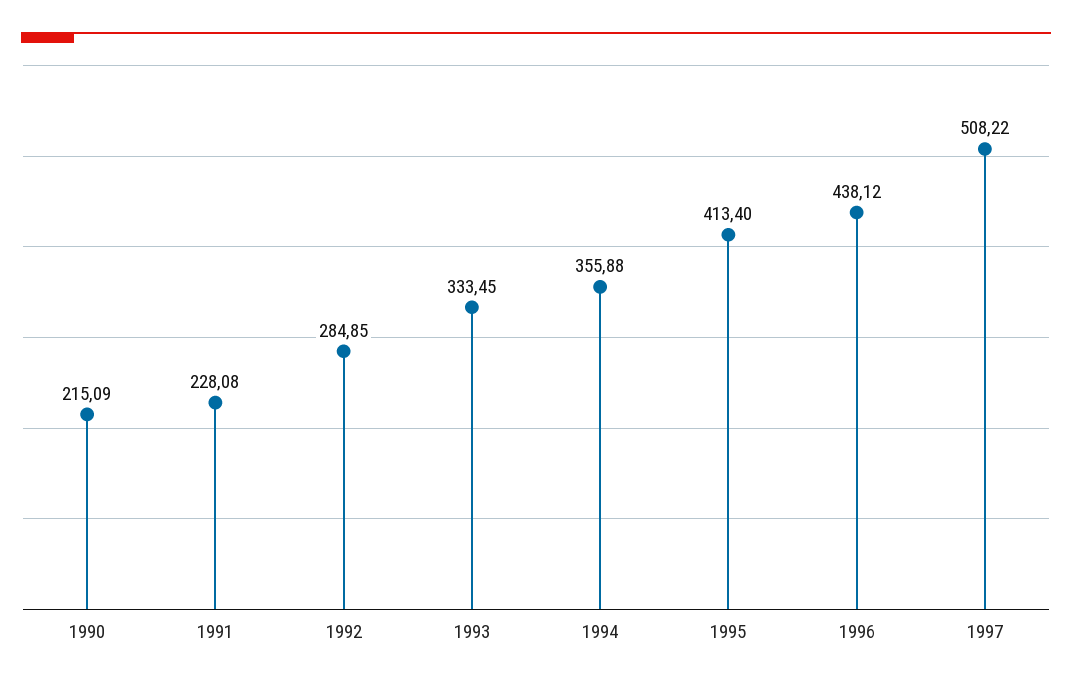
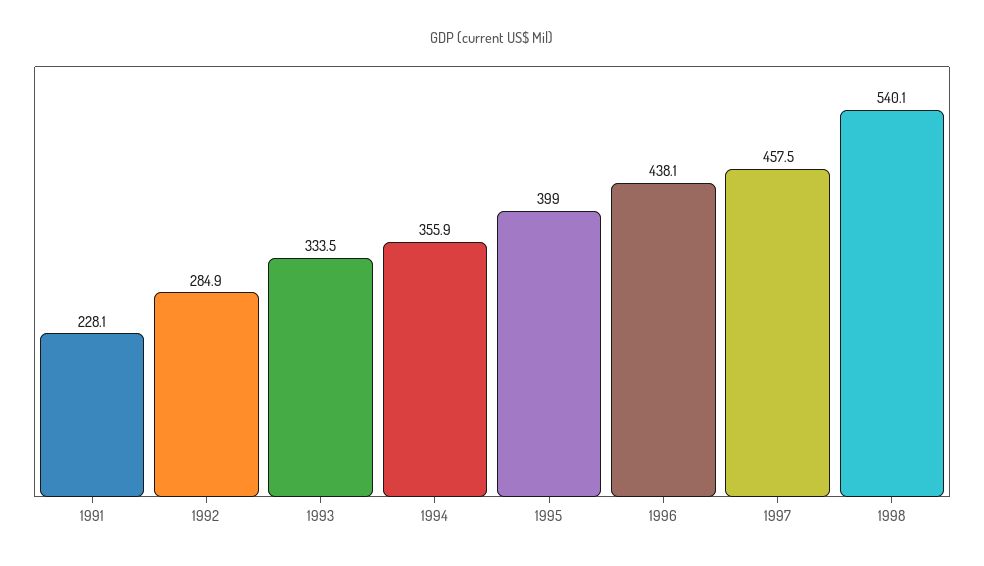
1990: 215.09 -> none
1995: 413.4 -> 399
1997: 508.22 -> 457.5
1998: none -> 540.1

